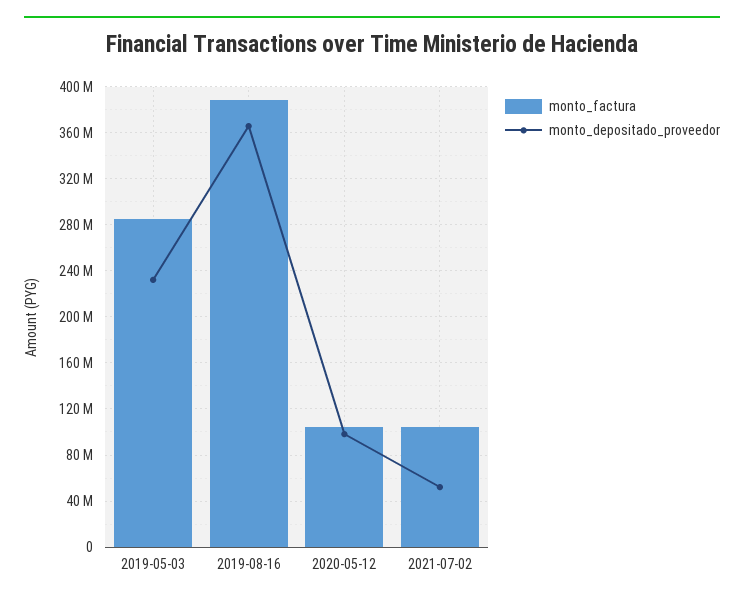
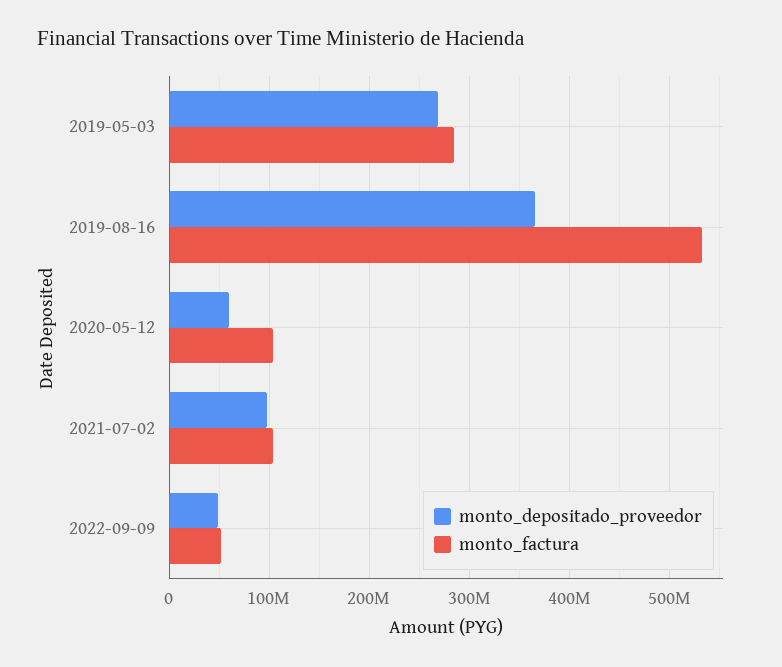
monto_depositado_proveedor, 2019-05-03: 230000000 -> 270000000
monto_factura, 2019-08-16: 390000000 -> 530000000
monto_depositado_proveedor, 2020-05-12: 100000000 -> 60000000
monto_depositado_proveedor, 2021-07-02: 50000000 -> 100000000
monto_depositado_proveedor, 2022-09-09: none -> 50000000
monto_factura, 2022-09-09: none -> 50000000

